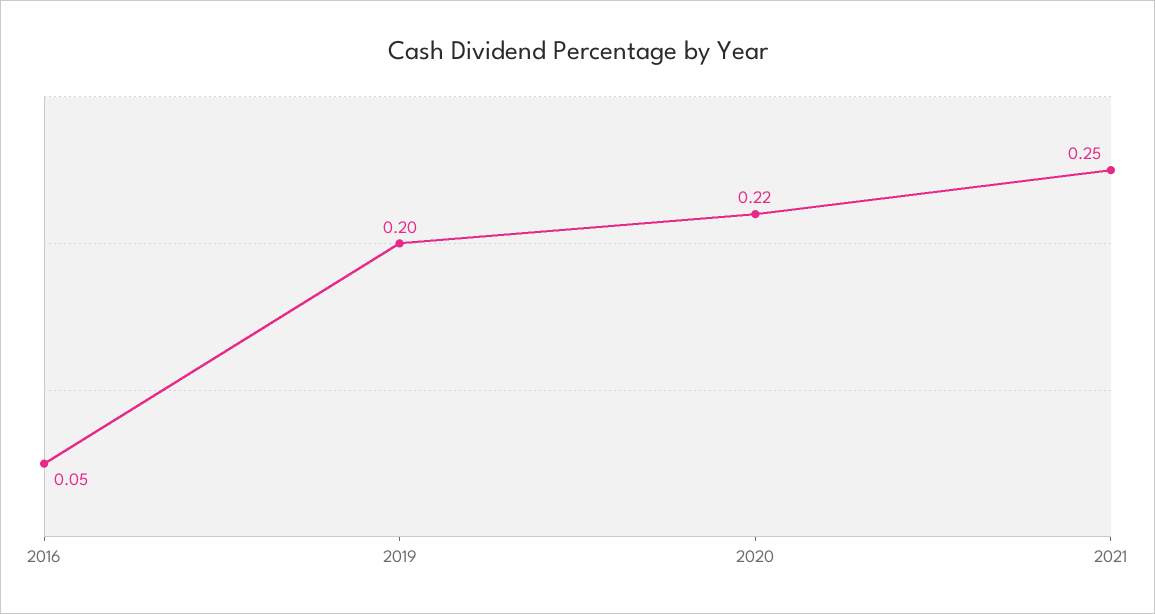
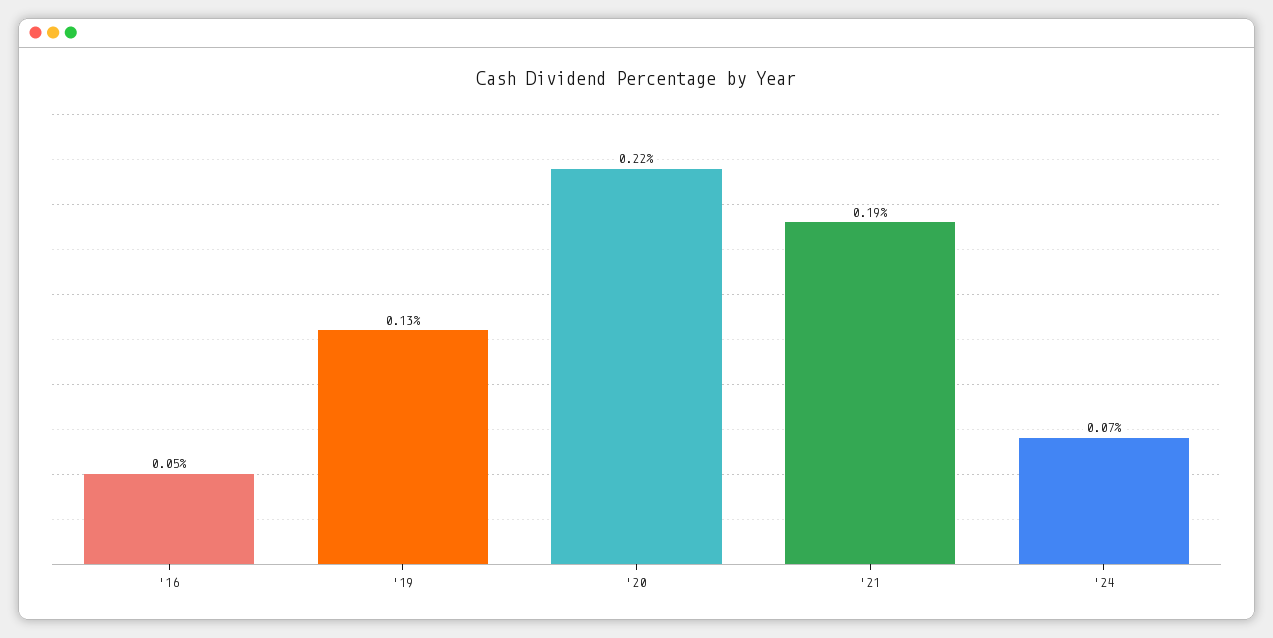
2019: 0.2 -> 0.13
2021: 0.25 -> 0.19
'24: none -> 0.07

